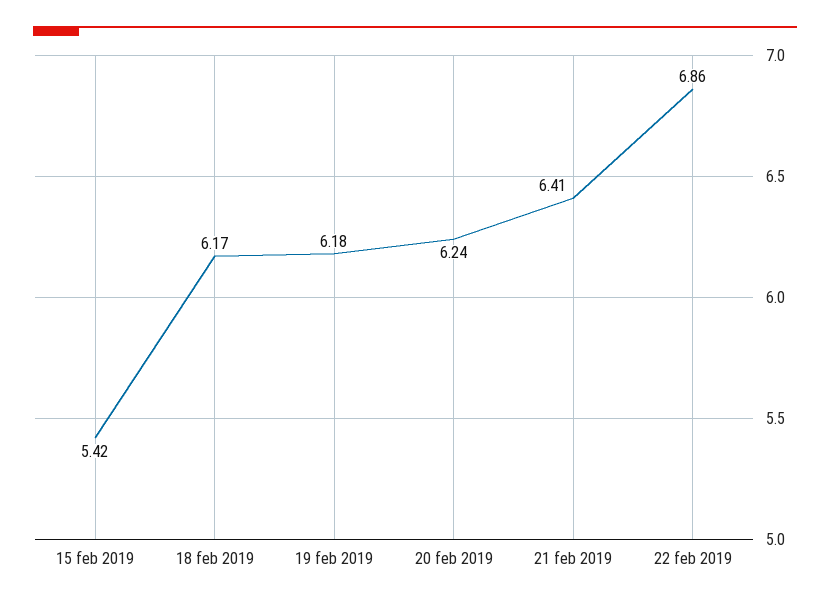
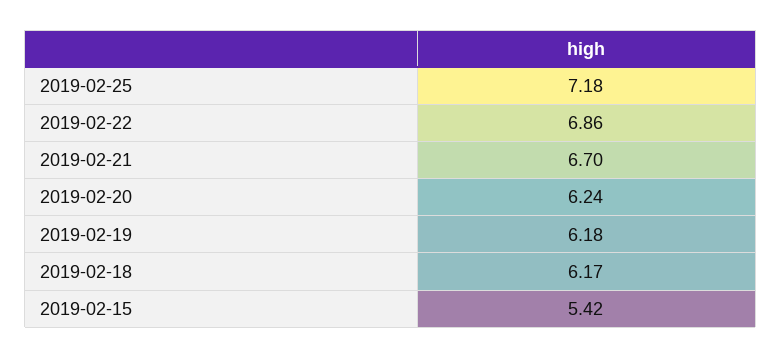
21 feb 2019: 6.41 -> 6.7
2019-02-25: none -> 7.18

